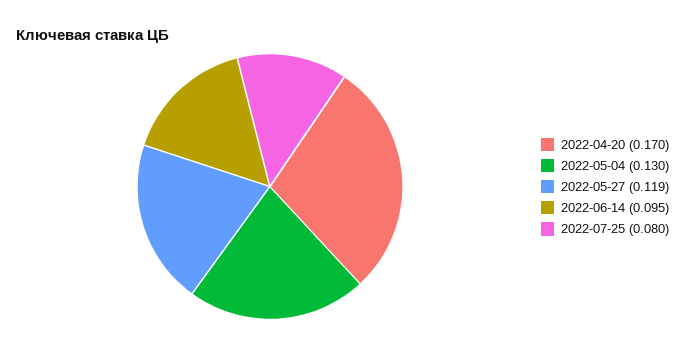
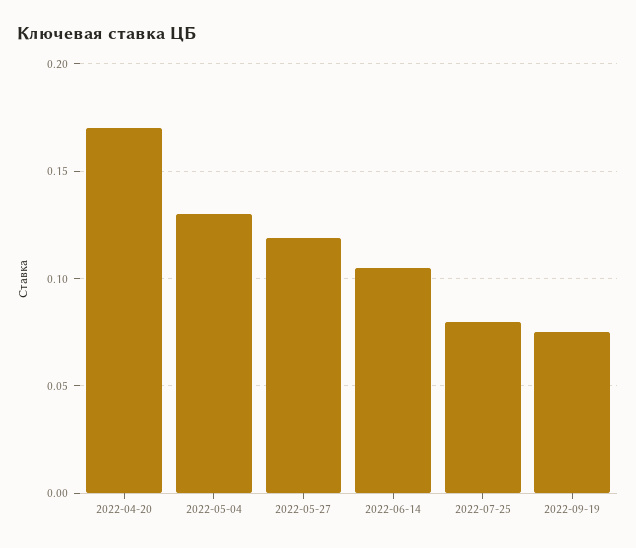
2022-06-14: 0.095 -> 0.105
2022-09-19: none -> 0.075

